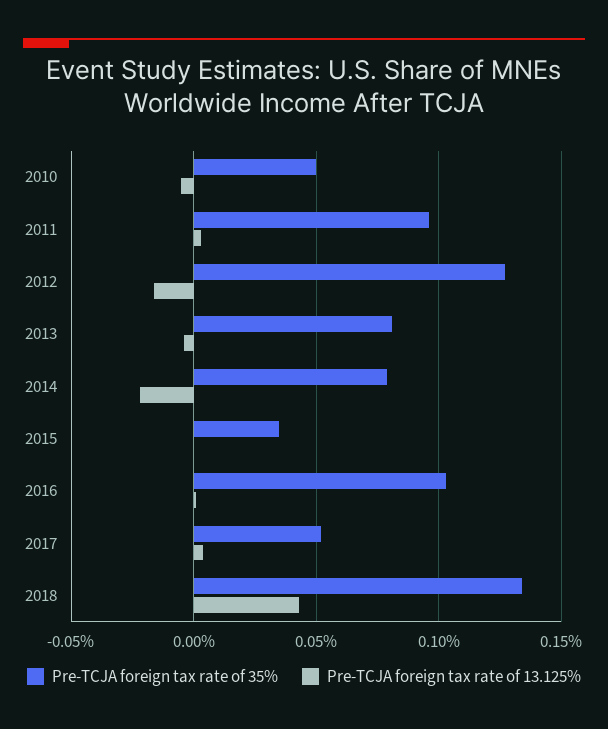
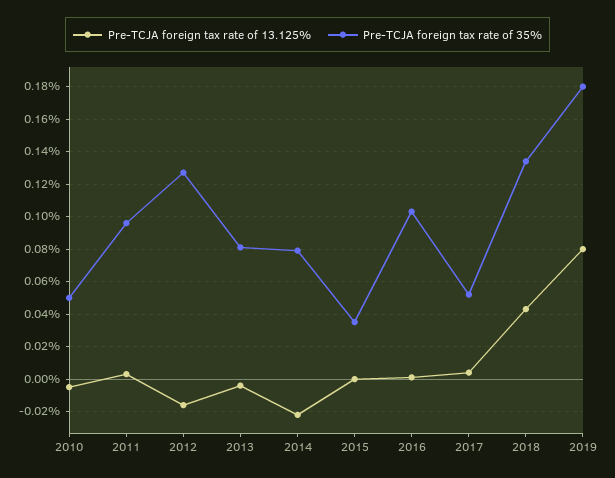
Pre-TCJA foreign tax rate of 13.125%, 2019: none -> 0.08
Pre-TCJA foreign tax rate of 35%, 2019: none -> 0.18

